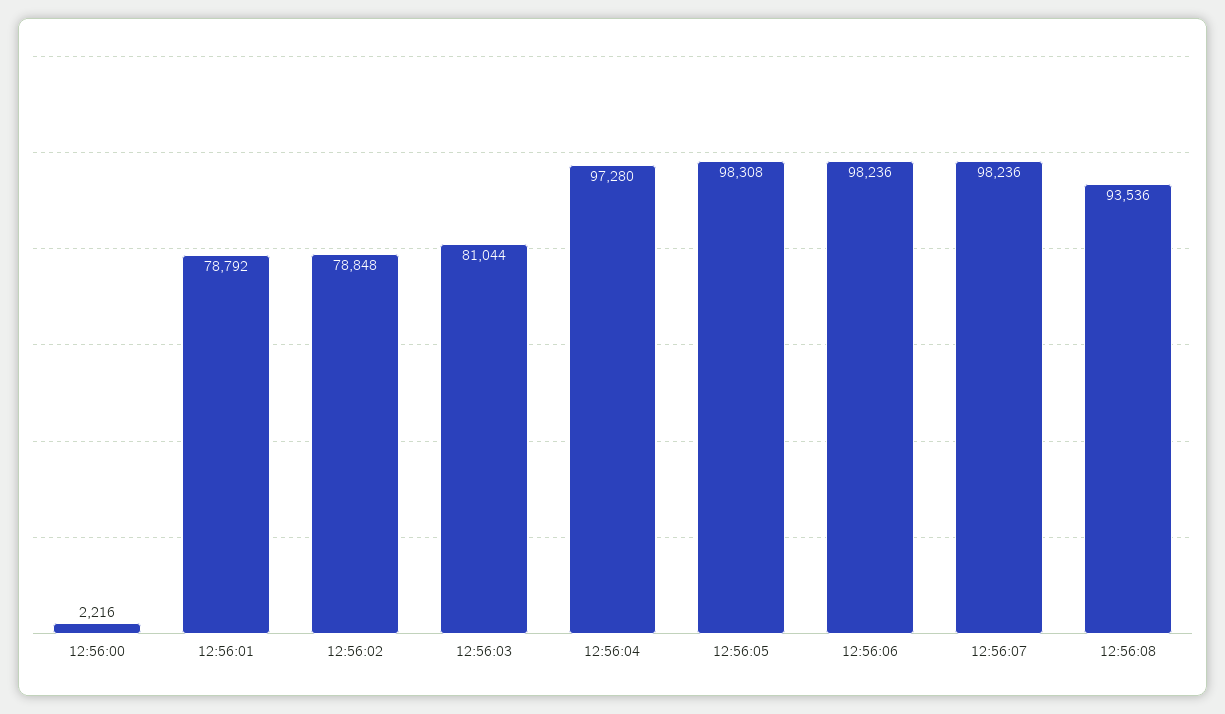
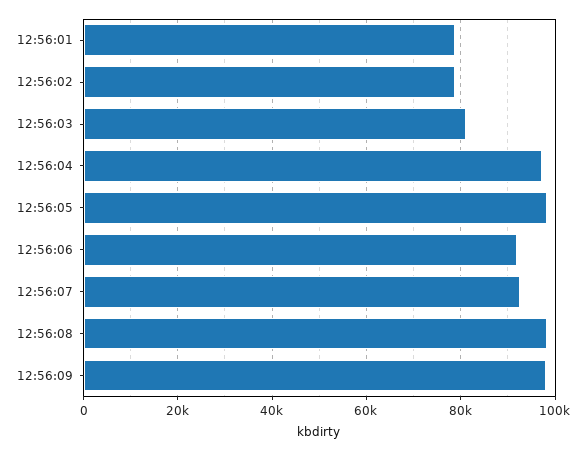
12:56:00: 2216 -> none
12:56:06: 98236 -> 92000
12:56:07: 98236 -> 92000
12:56:08: 93536 -> 98000
12:56:09: none -> 98000

